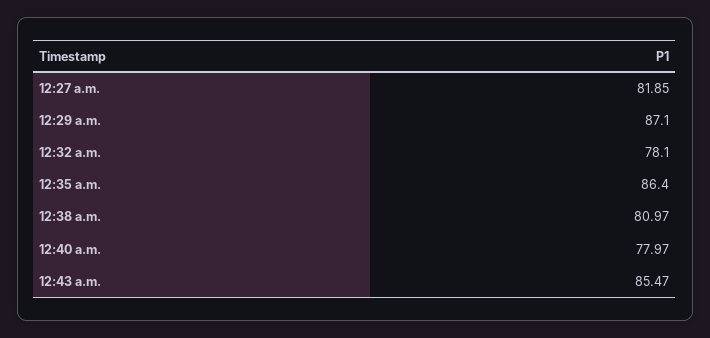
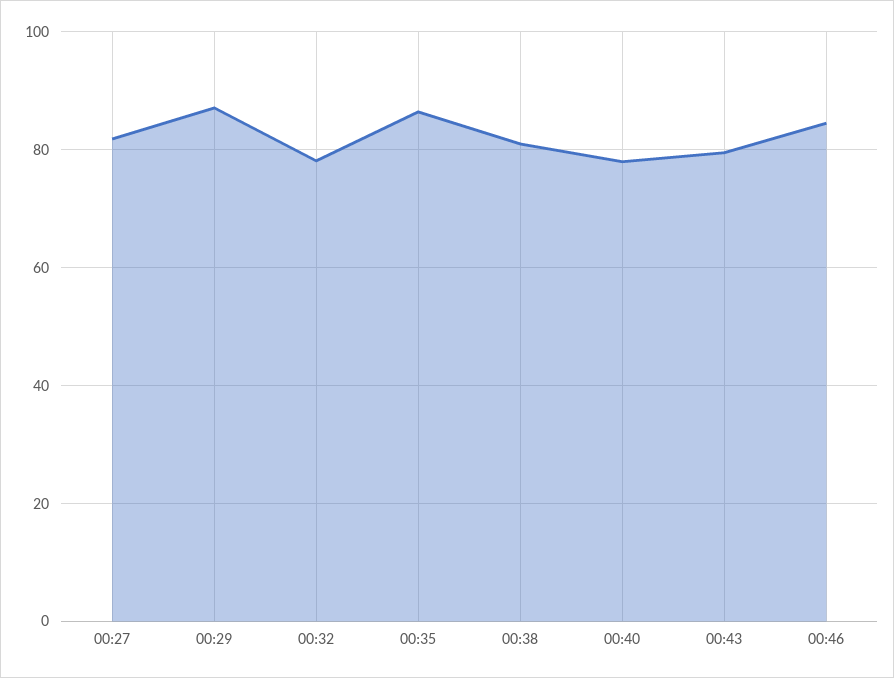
12:43 a.m.: 85.47 -> 80
00:46: none -> 84

